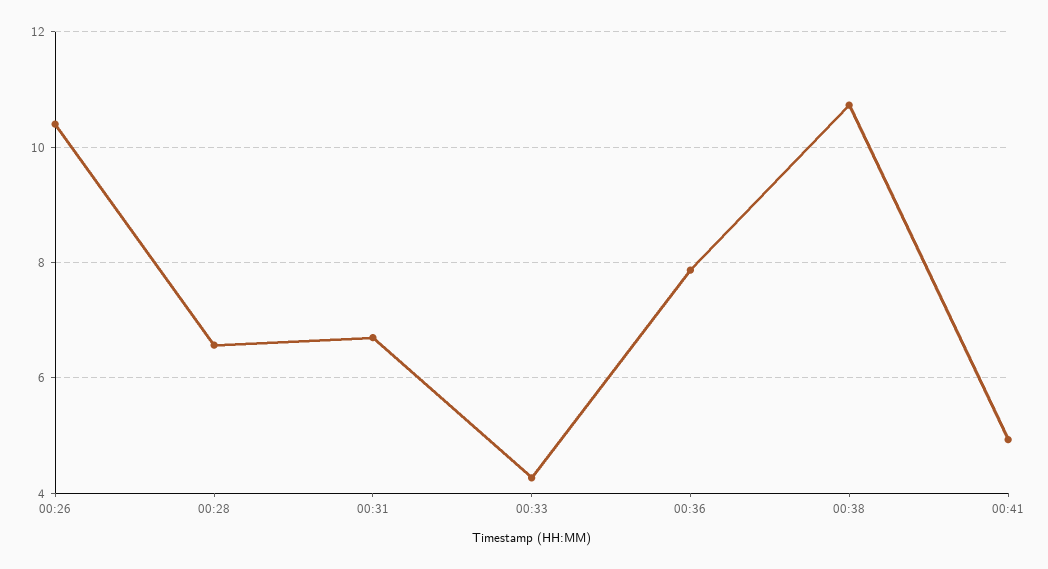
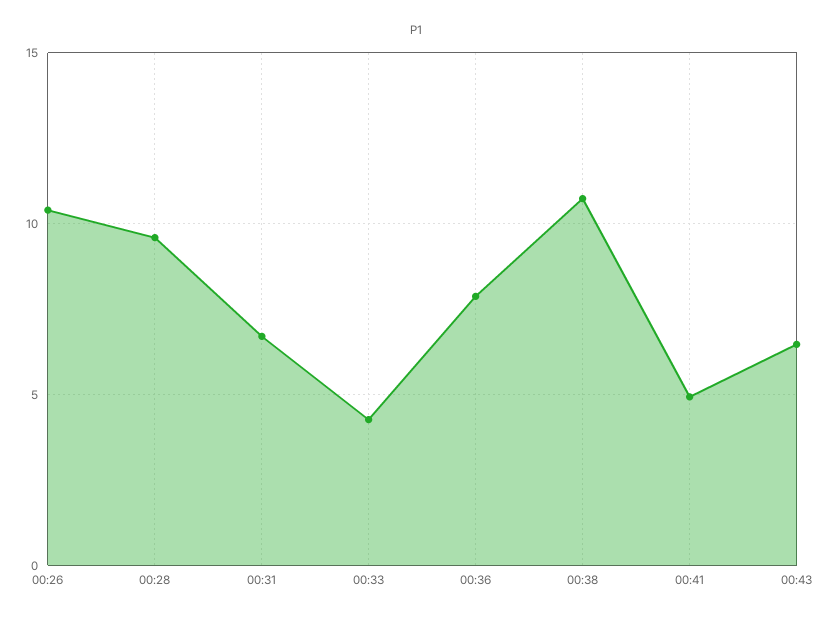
00:28: 6.6 -> 9.5
00:43: none -> 6.5

